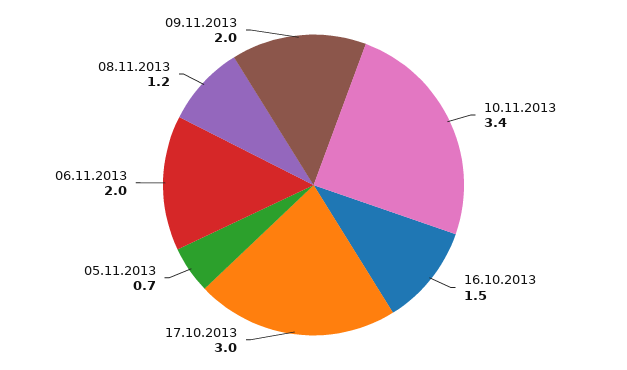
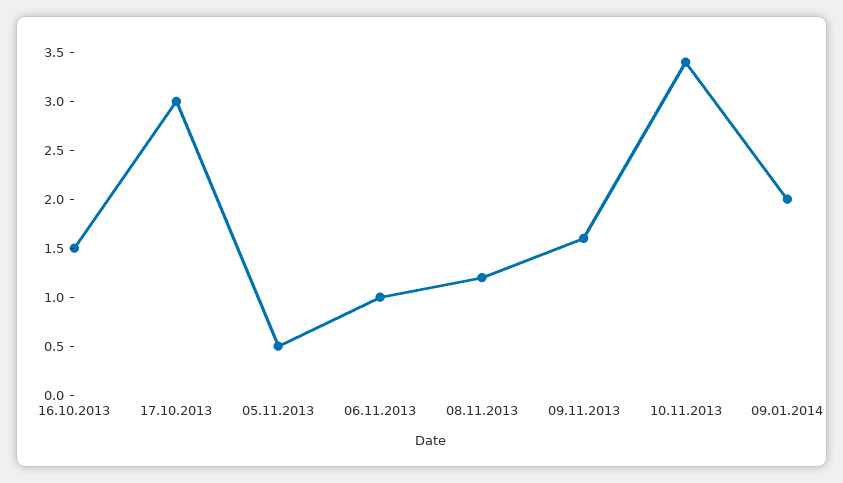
05.11.2013: 0.7 -> 0.5
06.11.2013: 2 -> 1
09.11.2013: 2 -> 1.6
09.01.2014: none -> 2

